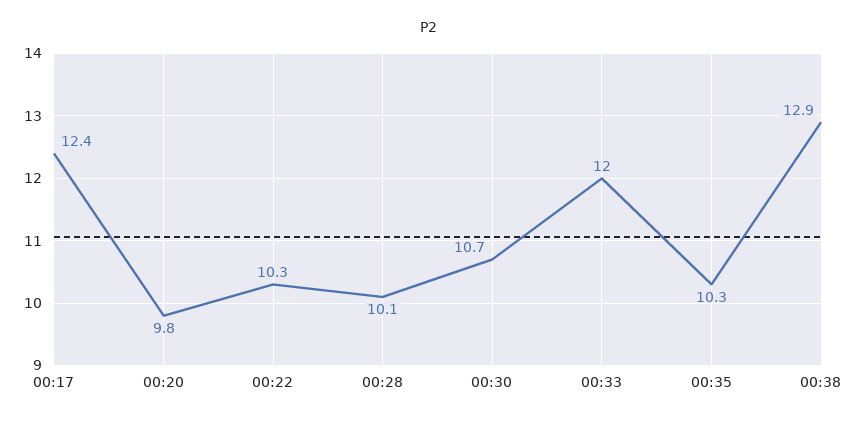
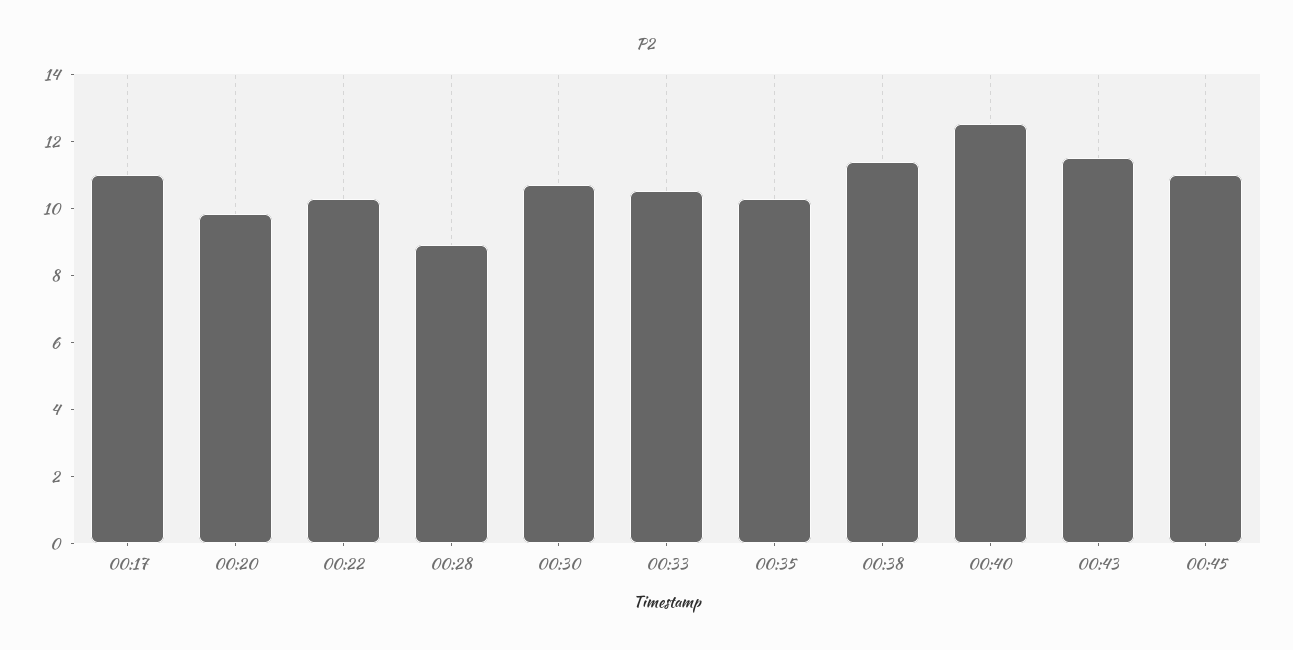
00:17: 12.4 -> 11
00:28: 10.1 -> 9
00:33: 12 -> 10.5
00:38: 12.9 -> 11.5
00:40: none -> 12.5
00:43: none -> 11.5
00:45: none -> 11

